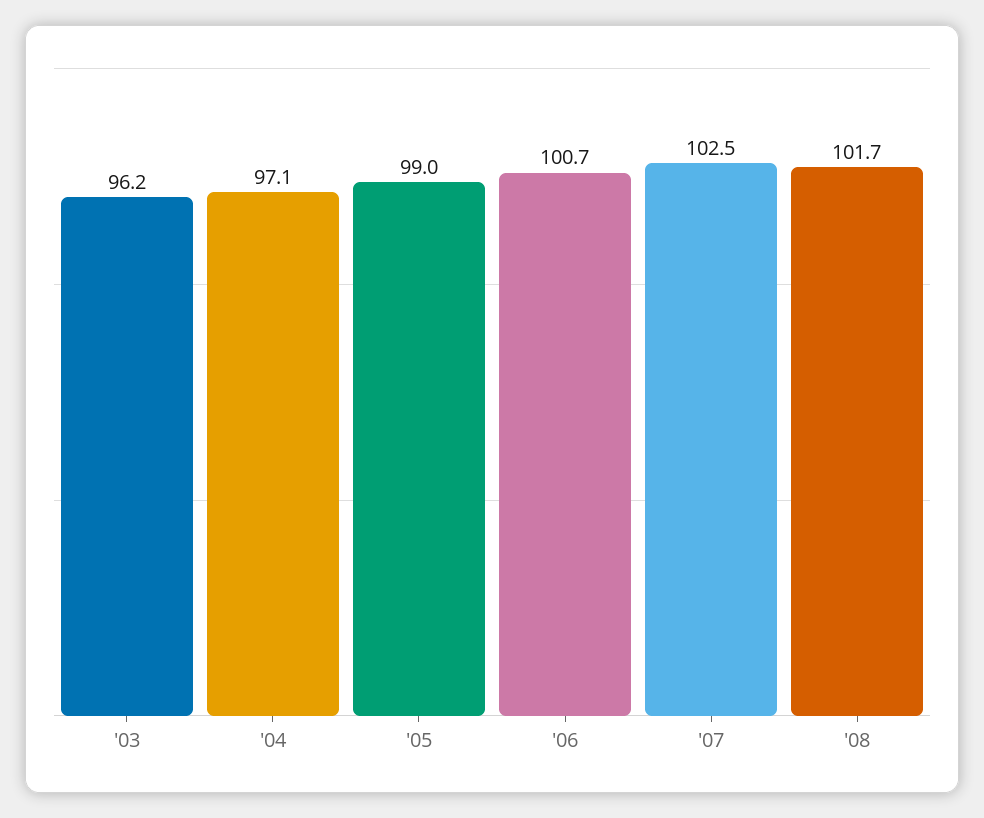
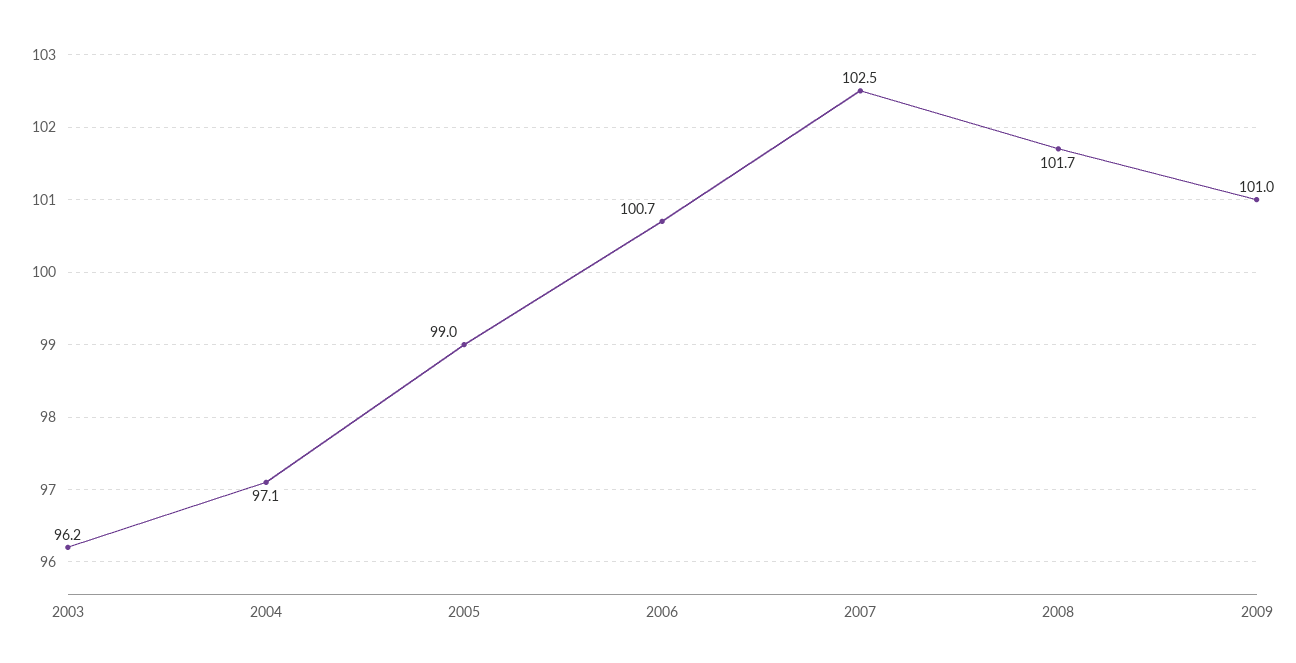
2009: none -> 101

